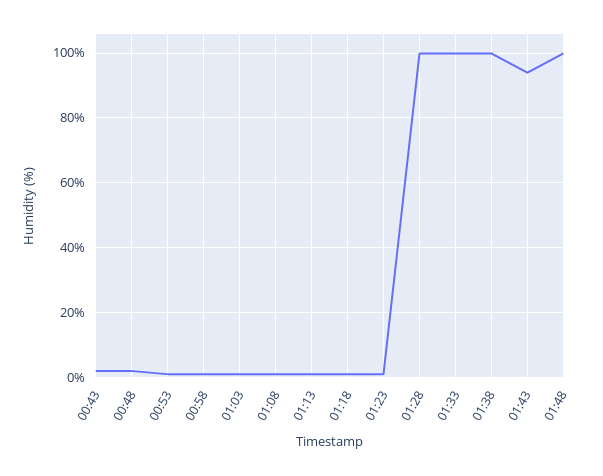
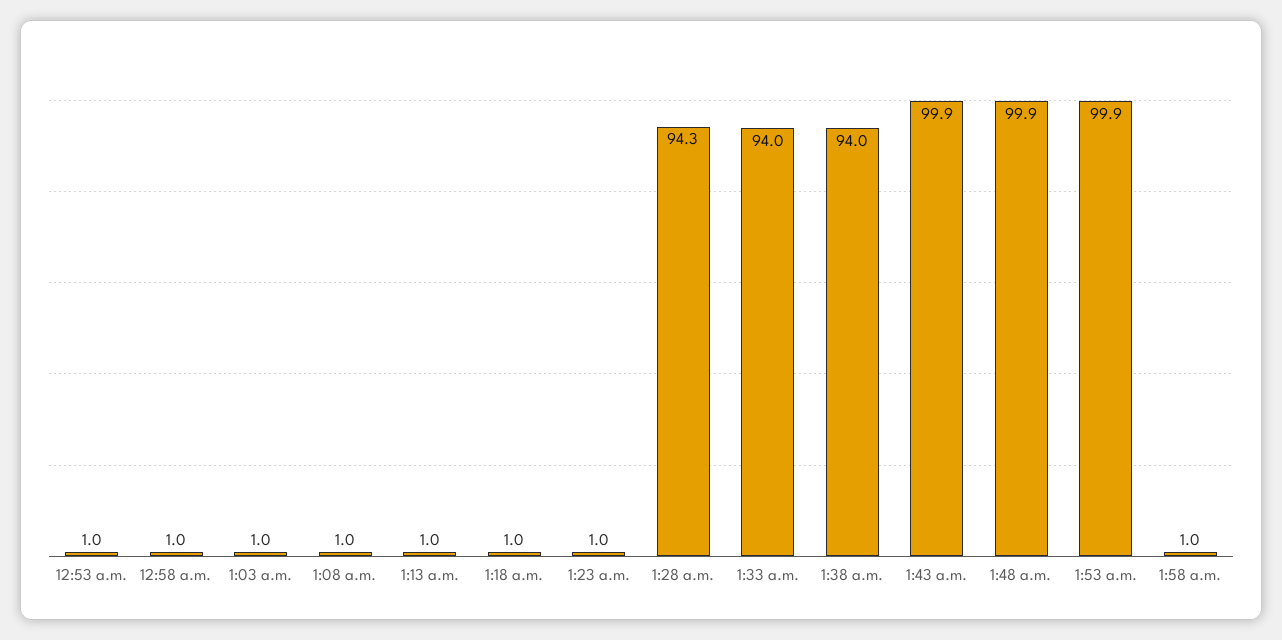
00:43: 2 -> none
00:48: 2 -> none
01:28: 100 -> 94.3
01:33: 100 -> 94
01:38: 100 -> 94
01:43: 94 -> 99.9
1:53 a.m.: none -> 99.9
1:58 a.m.: none -> 1

